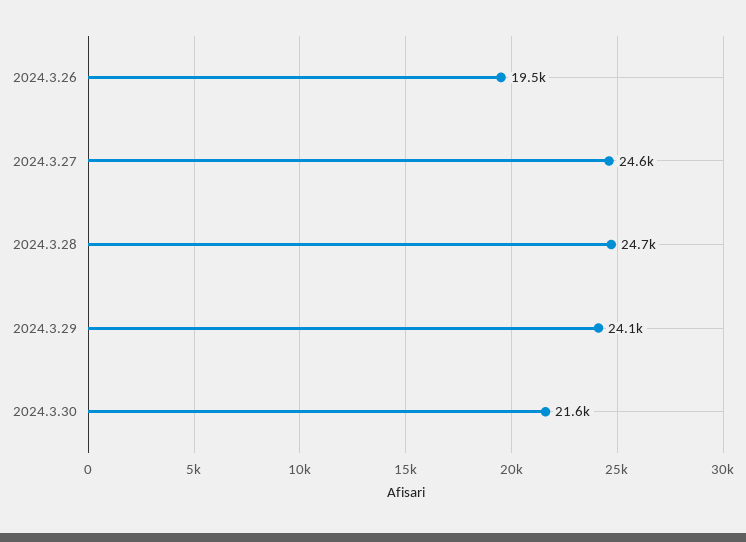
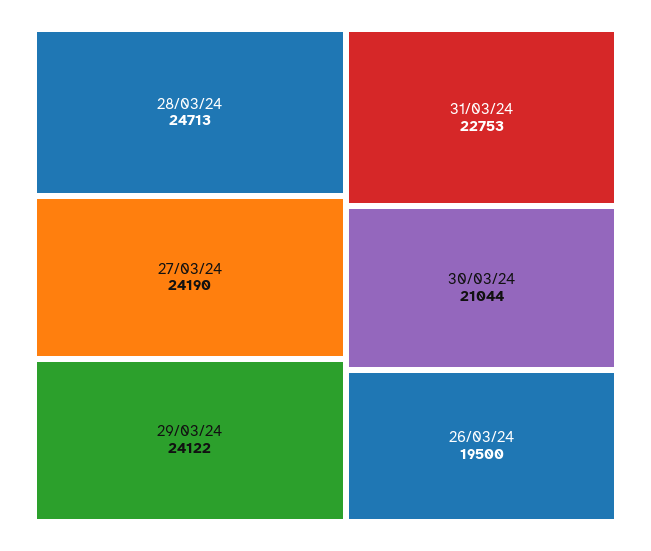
2024.3.27: 24600 -> 24190
2024.3.30: 21600 -> 21044
31/03/24: none -> 22753

